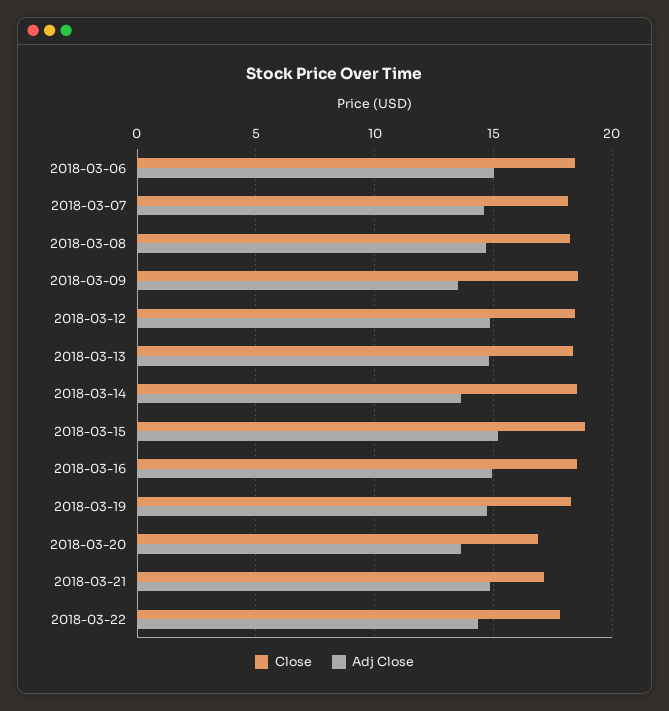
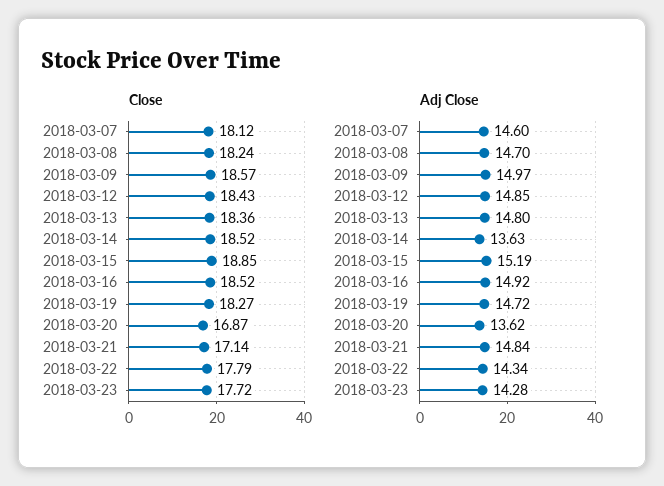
Close, 2018-03-06: 18.5 -> none
Adj Close, 2018-03-06: 15 -> none
Adj Close, 2018-03-09: 13.5 -> 14.97
Close, 2018-03-23: none -> 17.72
Adj Close, 2018-03-23: none -> 14.28

